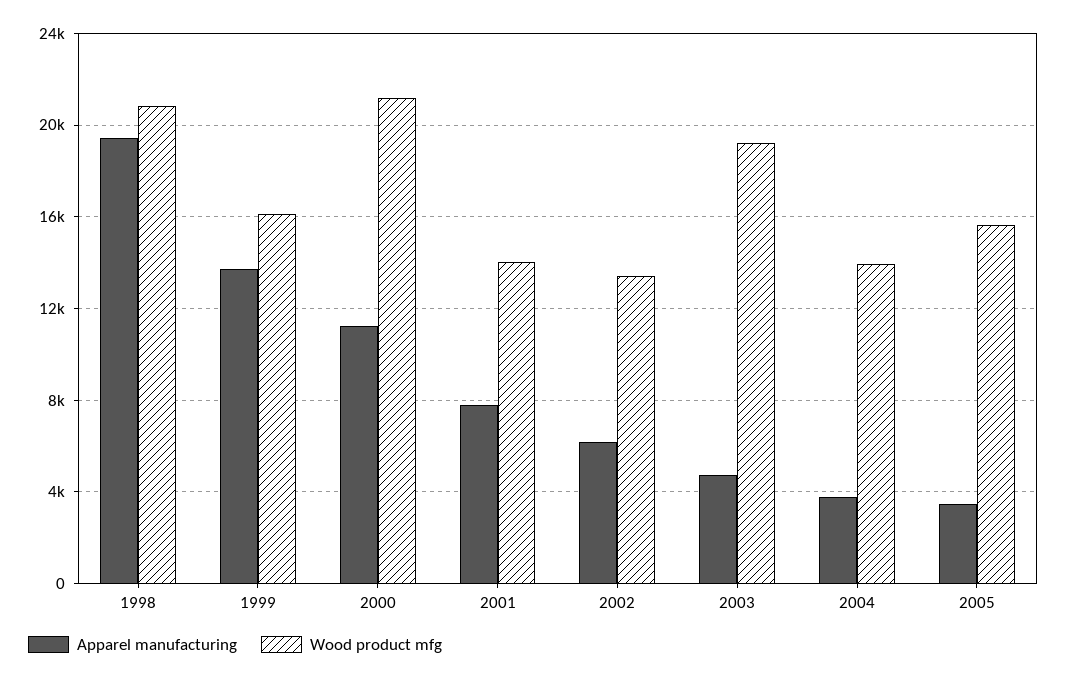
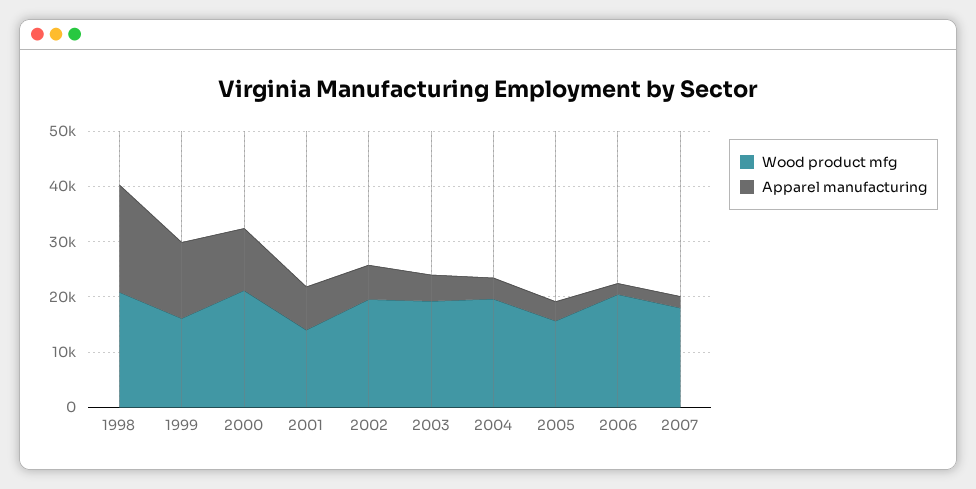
Wood product mfg, 2002: 13500 -> 20000
Wood product mfg, 2004: 14000 -> 20000
Wood product mfg, 2006: none -> 20000
Apparel manufacturing, 2006: none -> 2000
Wood product mfg, 2007: none -> 18000
Apparel manufacturing, 2007: none -> 2000

